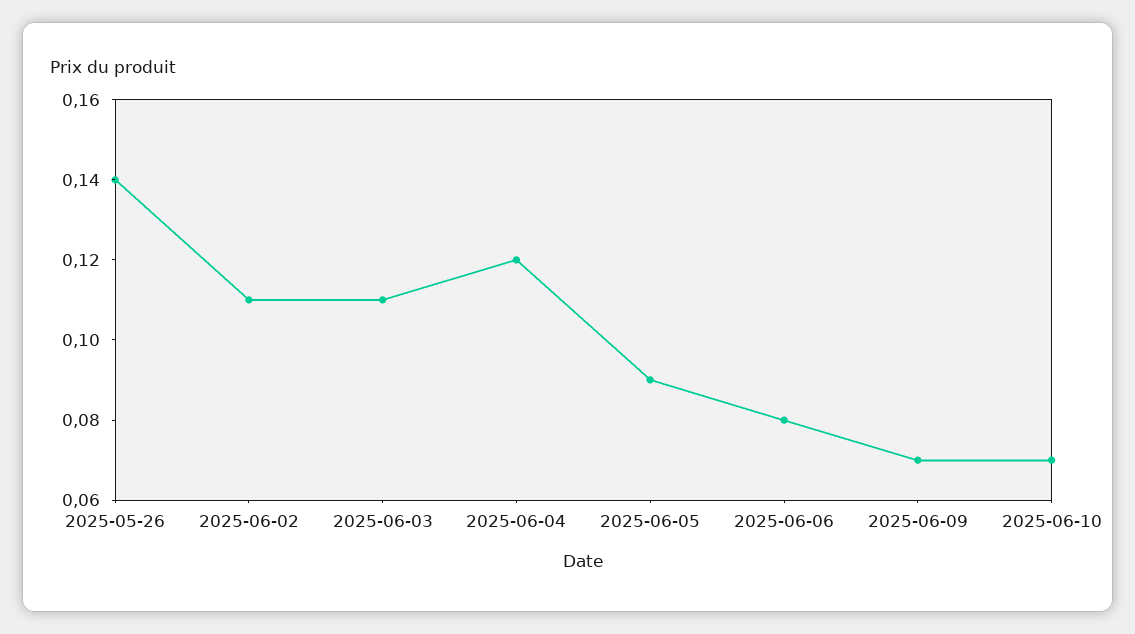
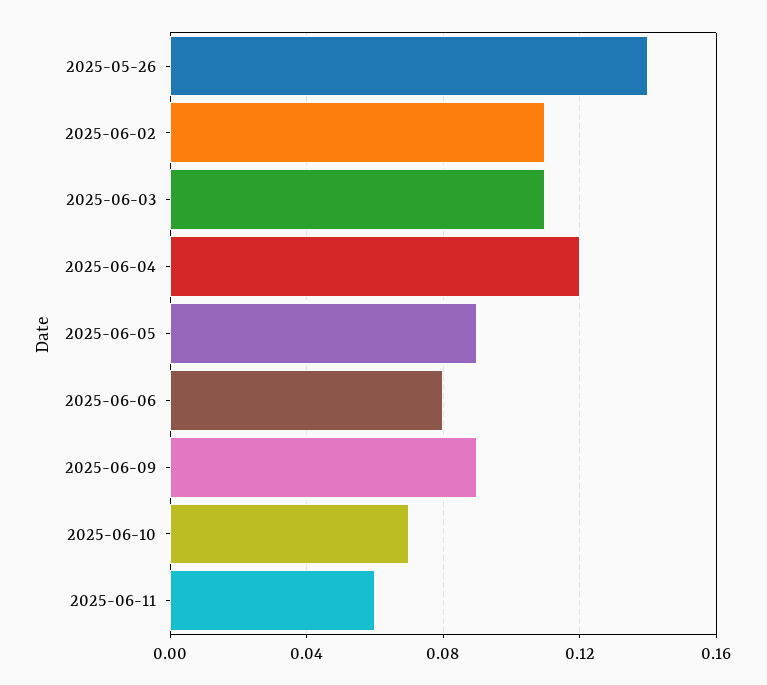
2025-06-09: 0.07 -> 0.09
2025-06-11: none -> 0.06

